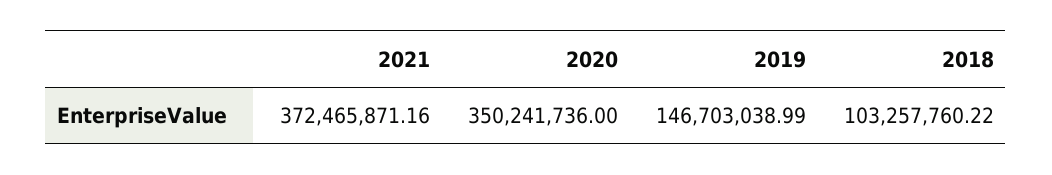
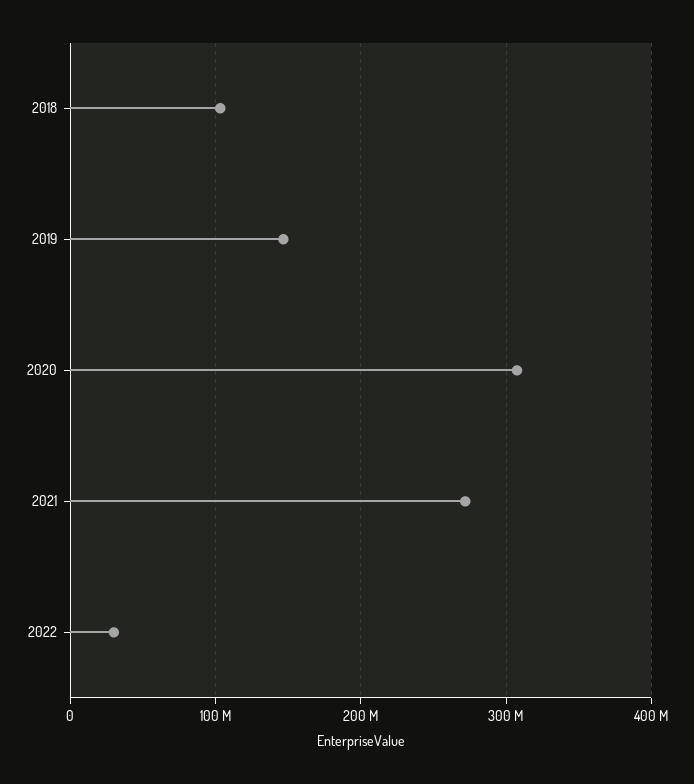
2021: 372465871.16 -> 270000000
2020: 350241736 -> 310000000
2022: none -> 30000000

